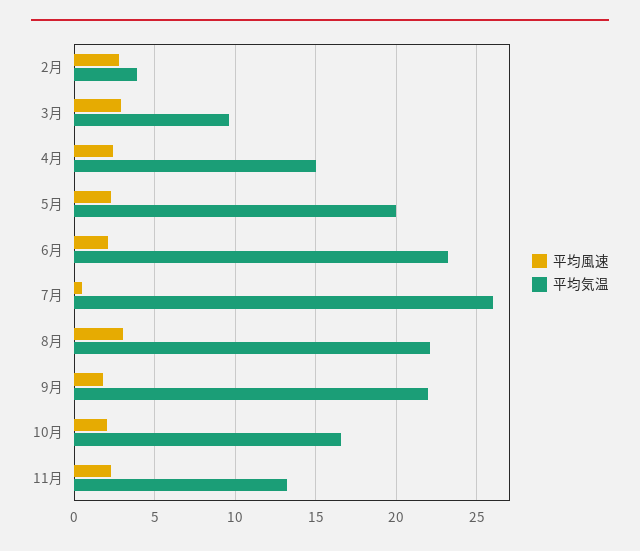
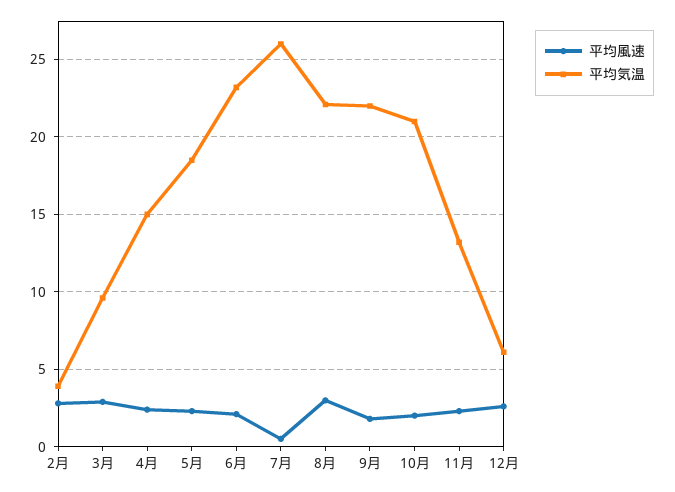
平均気温, 5月: 20 -> 18.5
平均気温, 10月: 16.5 -> 21
平均風速, 12月: none -> 2.5
平均気温, 12月: none -> 6

